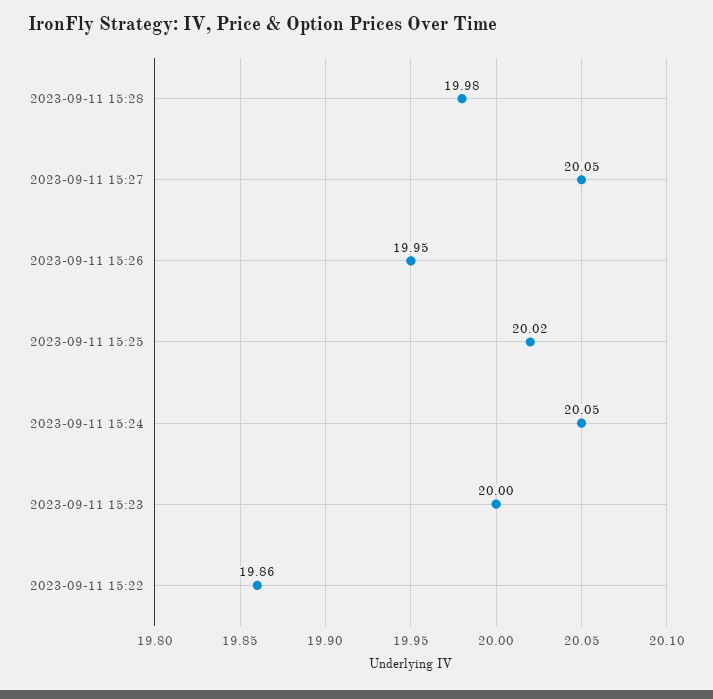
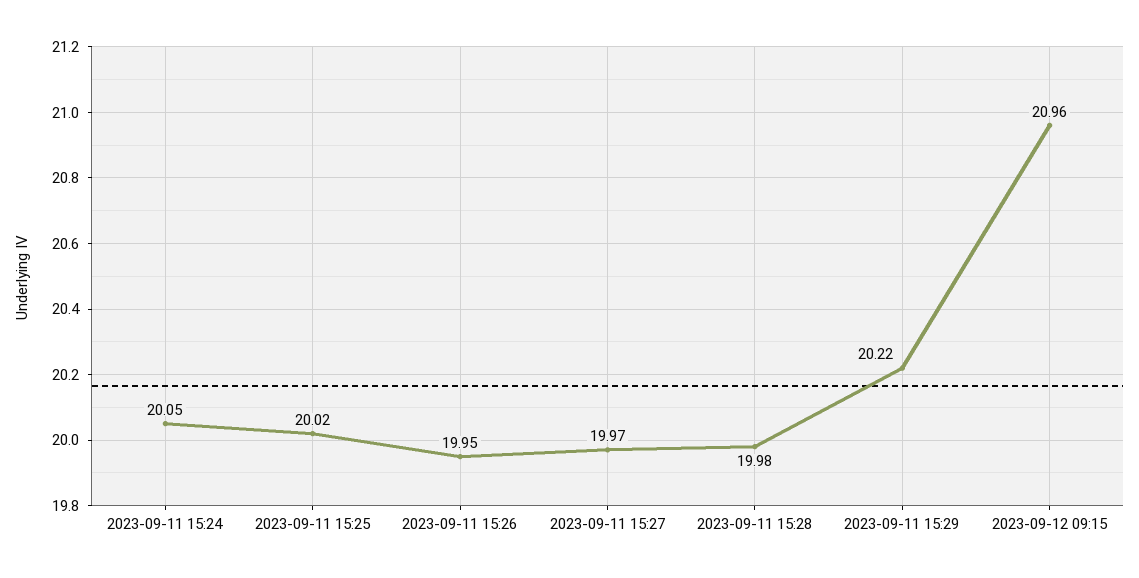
2023-09-11 15:27: 20.05 -> 19.97
2023-09-11 15:23: 20 -> none
2023-09-11 15:22: 19.86 -> none
2023-09-11 15:29: none -> 20.22
2023-09-12 09:15: none -> 20.96

